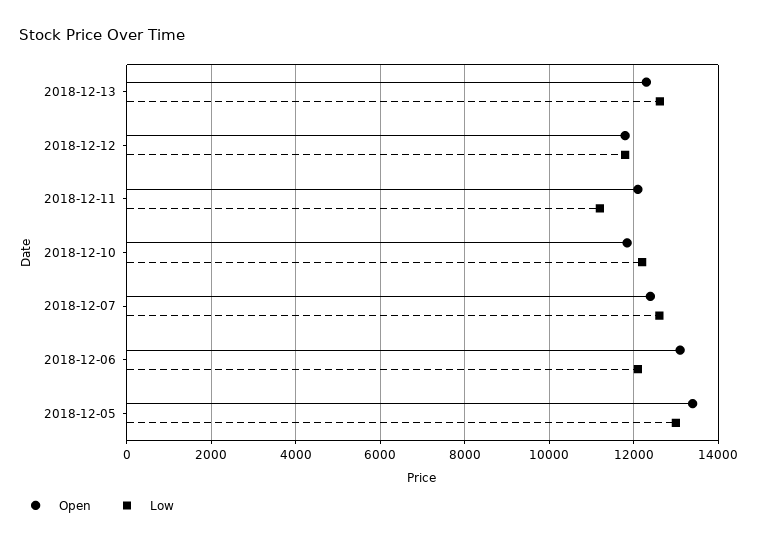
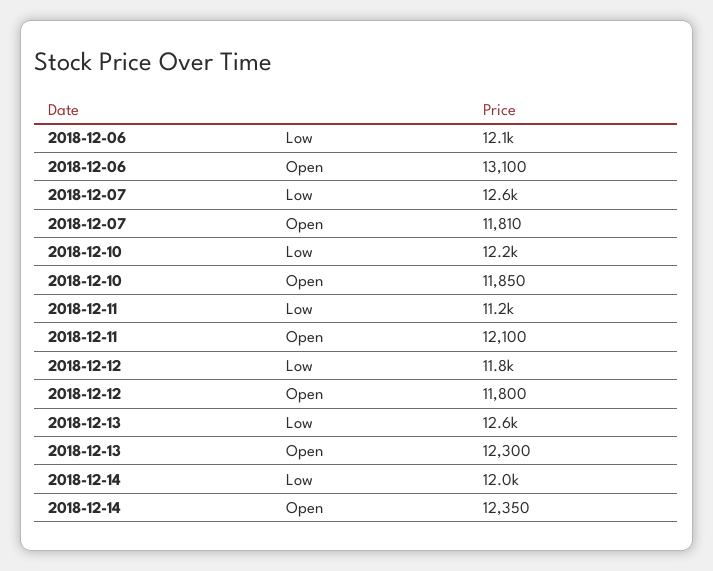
Open, 2018-12-07: 12400 -> 11810
Open, 2018-12-05: 13400 -> none
Low, 2018-12-05: 13000 -> none
Low, 2018-12-14: none -> 12000
Open, 2018-12-14: none -> 12350

